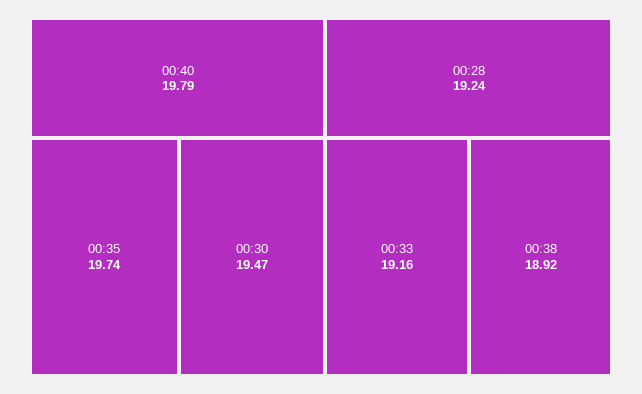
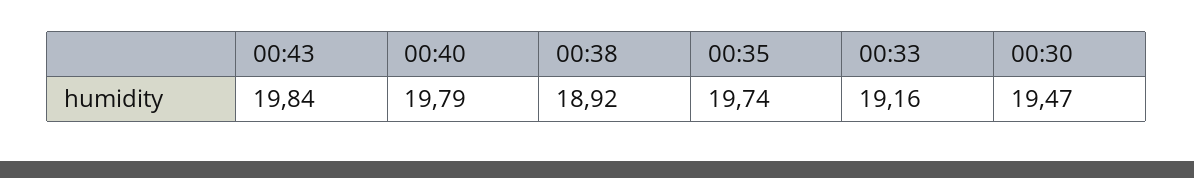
00:28: 19.24 -> none
00:43: none -> 19.84

